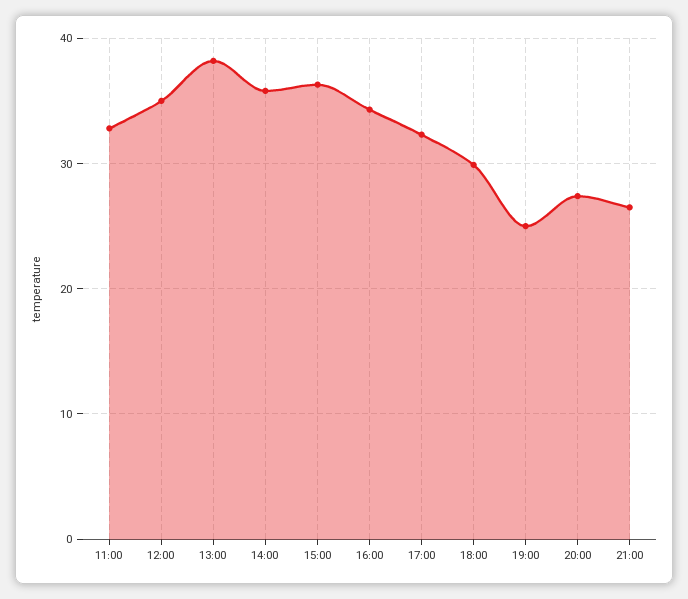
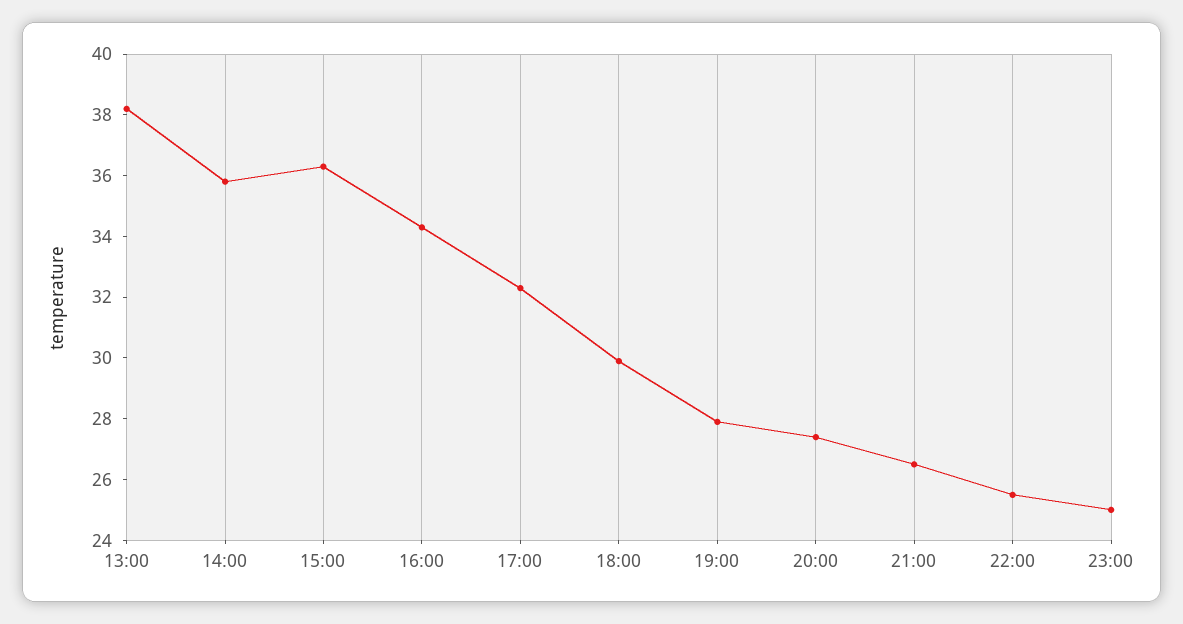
11:00: 33 -> none
12:00: 35 -> none
19:00: 25 -> 28
22:00: none -> 25.5
23:00: none -> 25

